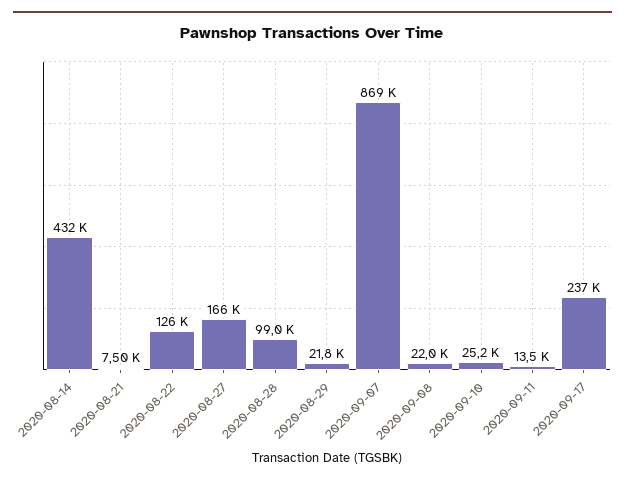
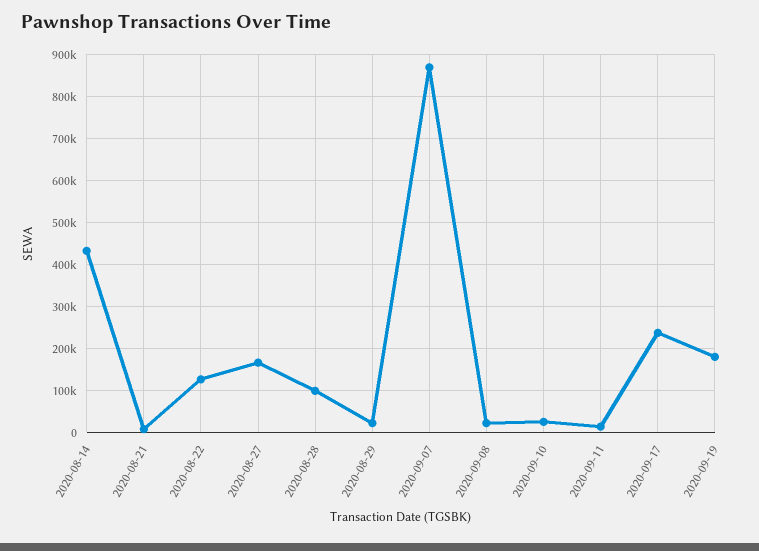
2020-09-19: none -> 180000

